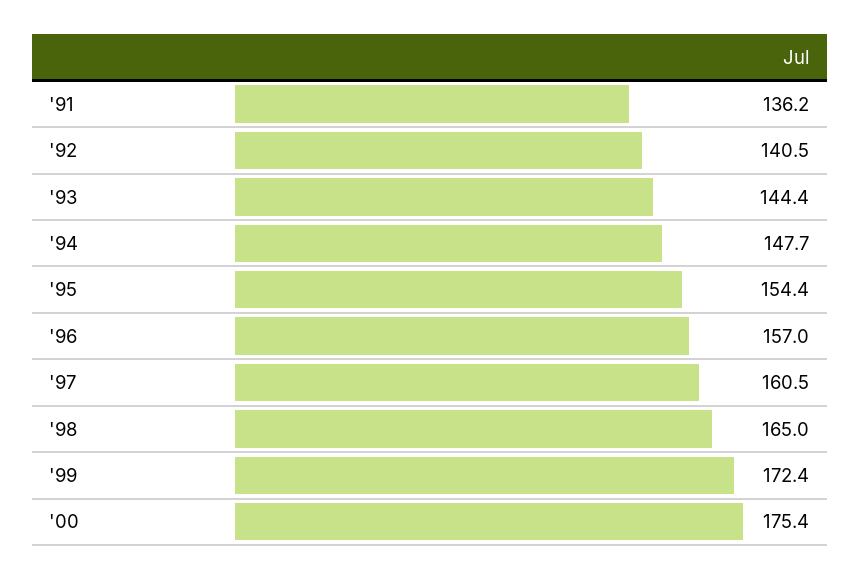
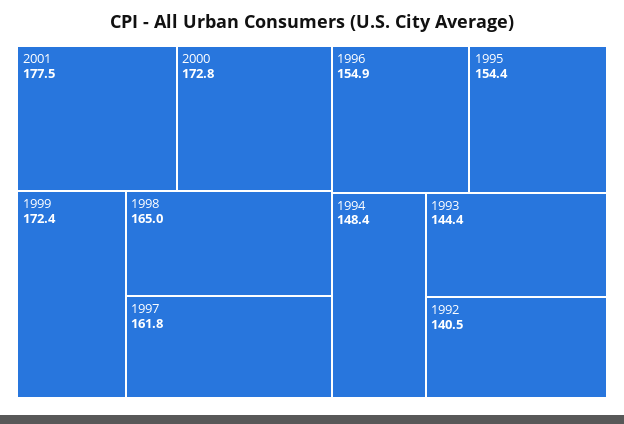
'91: 136.2 -> none
'94: 147.7 -> 148.4
'96: 157 -> 154.9
'97: 160.5 -> 161.8
'00: 175.4 -> 172.8
2001: none -> 177.5

